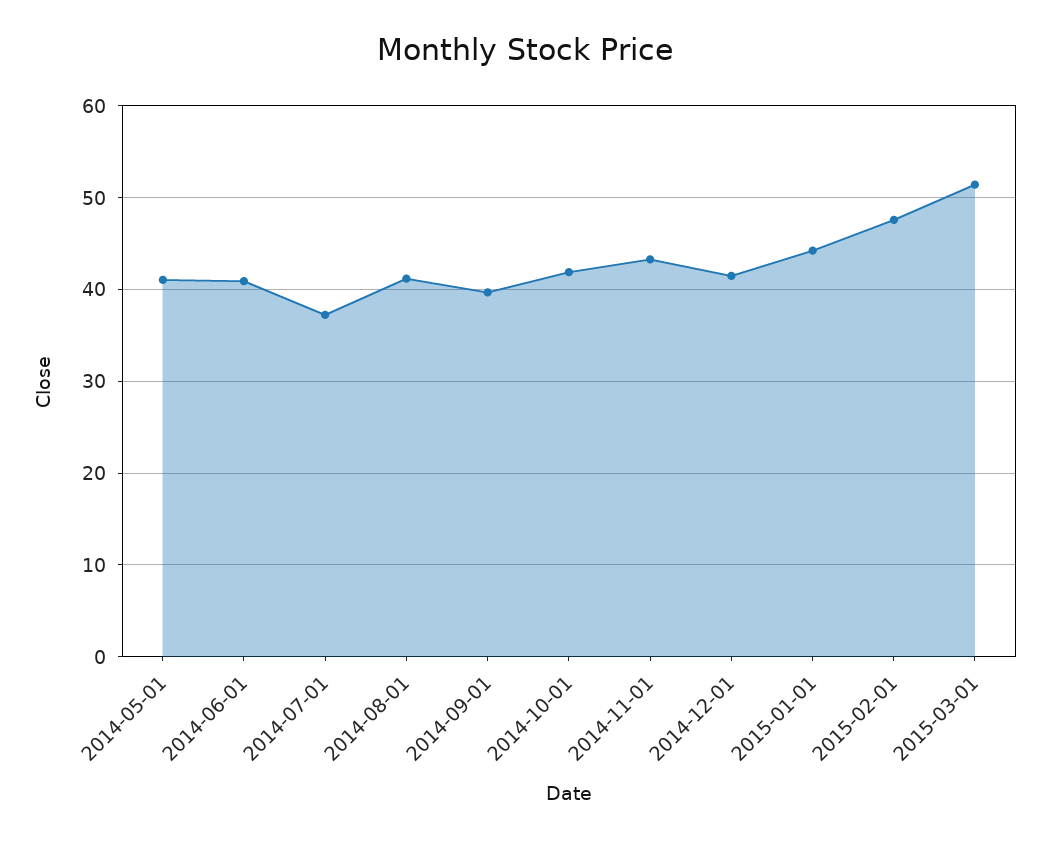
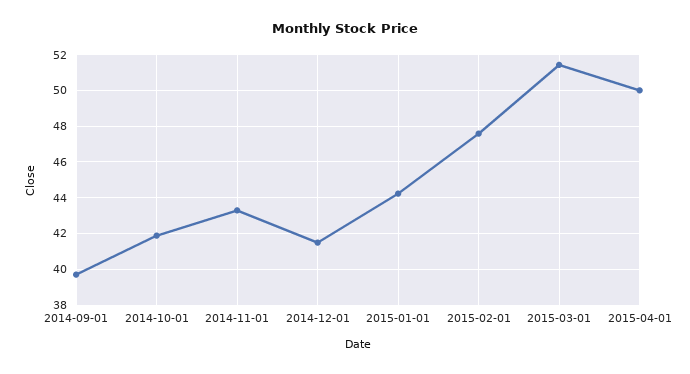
2014-05-01: 41 -> none
2014-06-01: 41 -> none
2014-07-01: 37 -> none
2014-08-01: 41 -> none
2015-04-01: none -> 50

